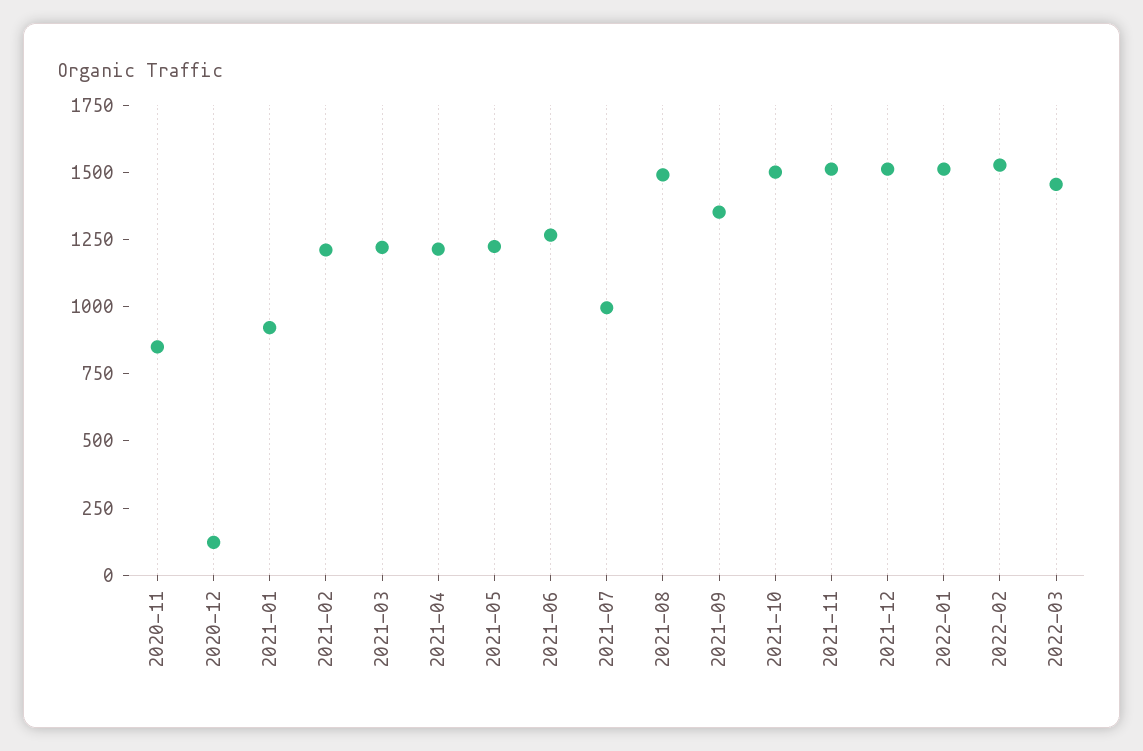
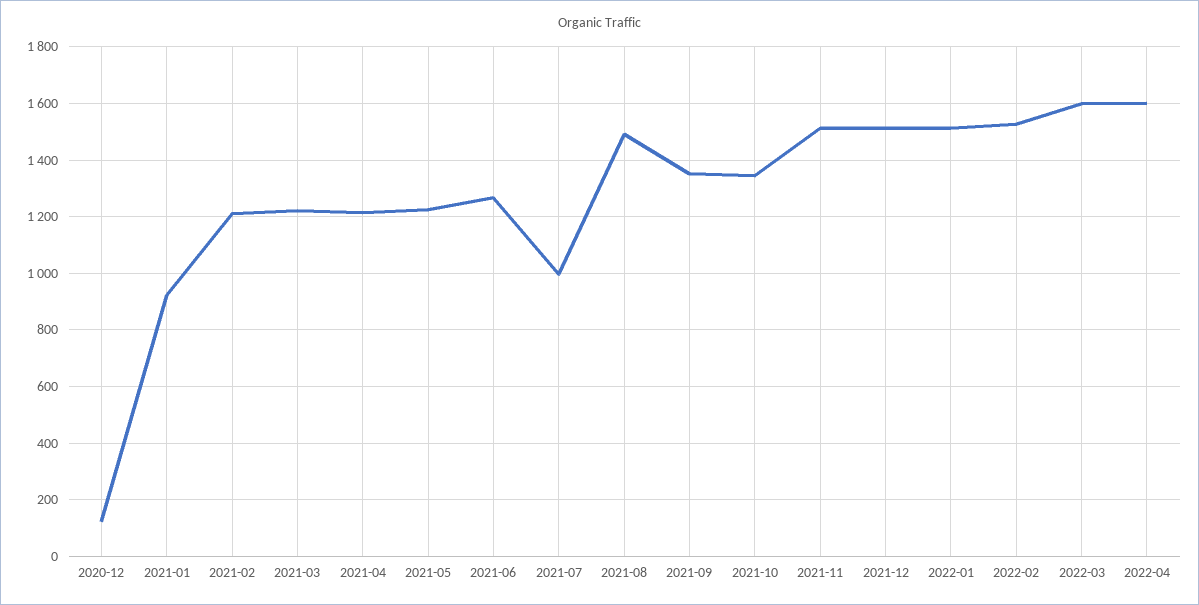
2020-11: 850 -> none
2021-10: 1500 -> 1350
2022-03: 1450 -> 1600
2022-04: none -> 1600

